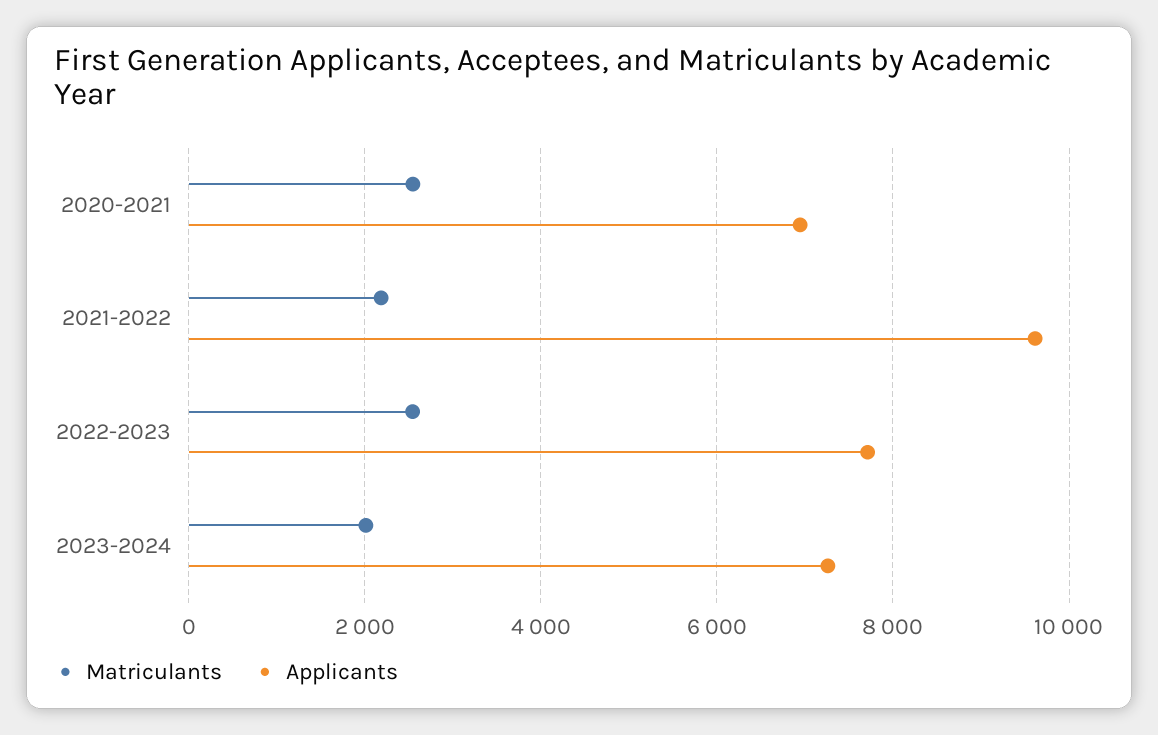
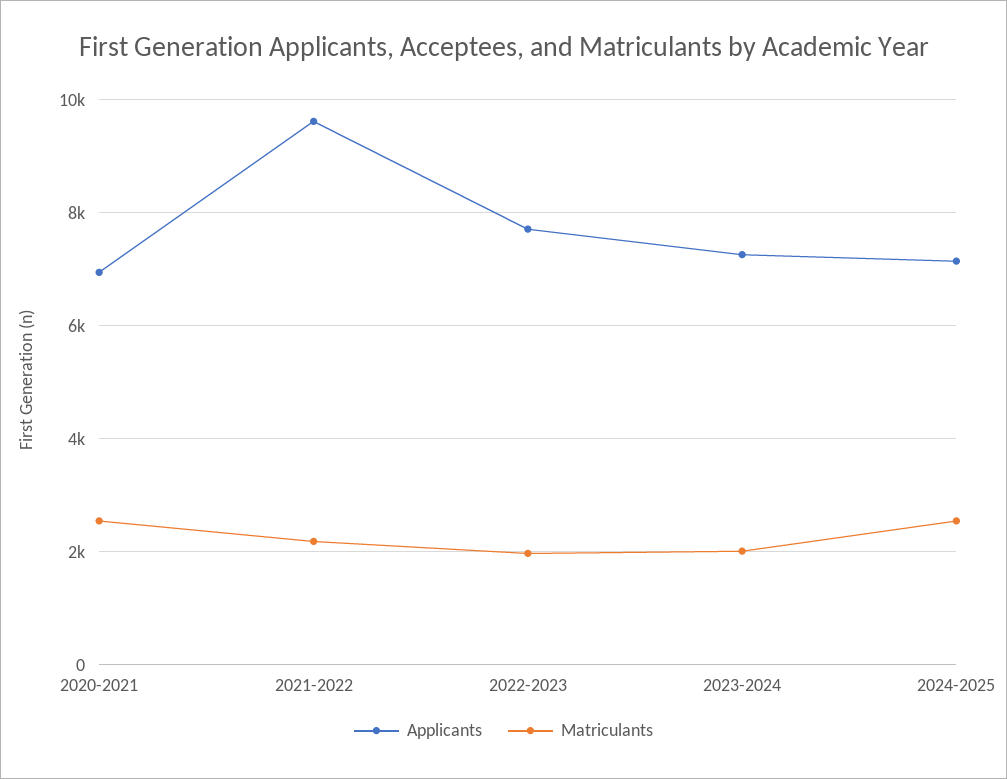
Matriculants, 2022-2023: 2600 -> 2000
Applicants, 2024-2025: none -> 7200
Matriculants, 2024-2025: none -> 2600

